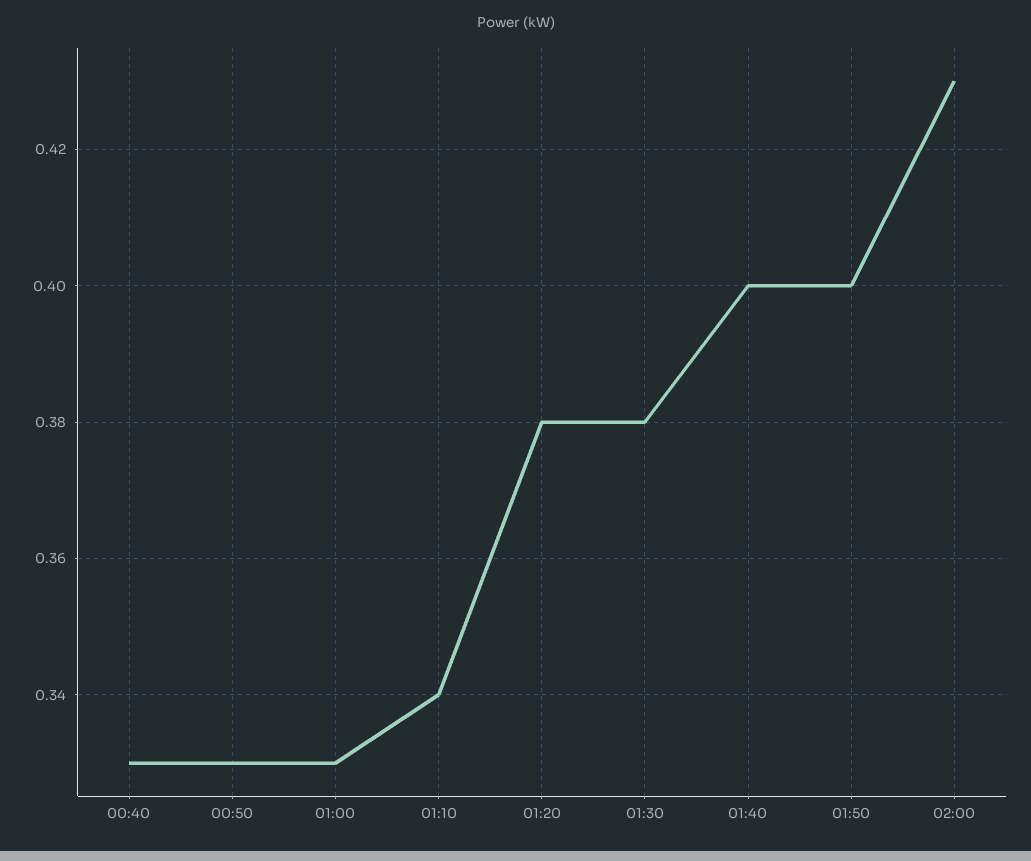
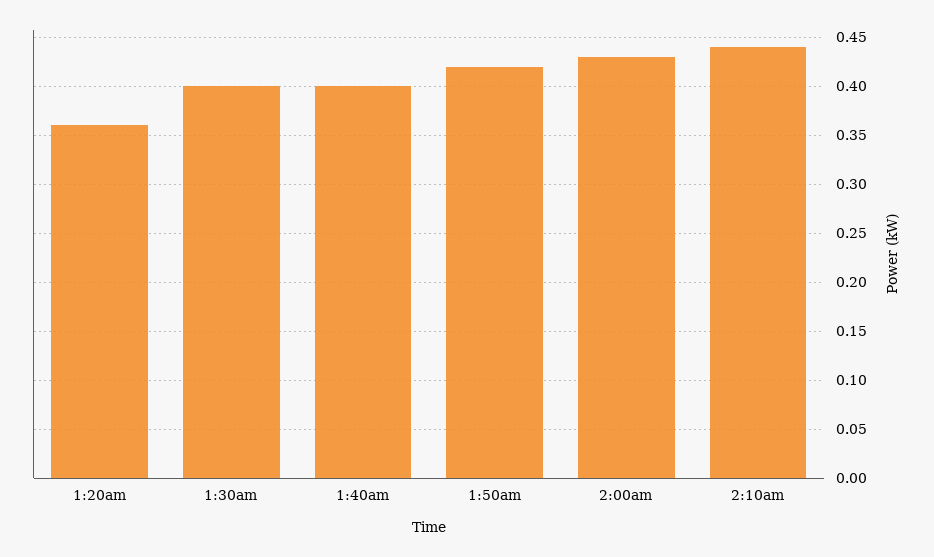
00:40: 0.33 -> none
00:50: 0.33 -> none
01:00: 0.33 -> none
01:10: 0.34 -> none
01:20: 0.38 -> 0.36
01:30: 0.38 -> 0.4
01:50: 0.4 -> 0.42
2:10am: none -> 0.44

